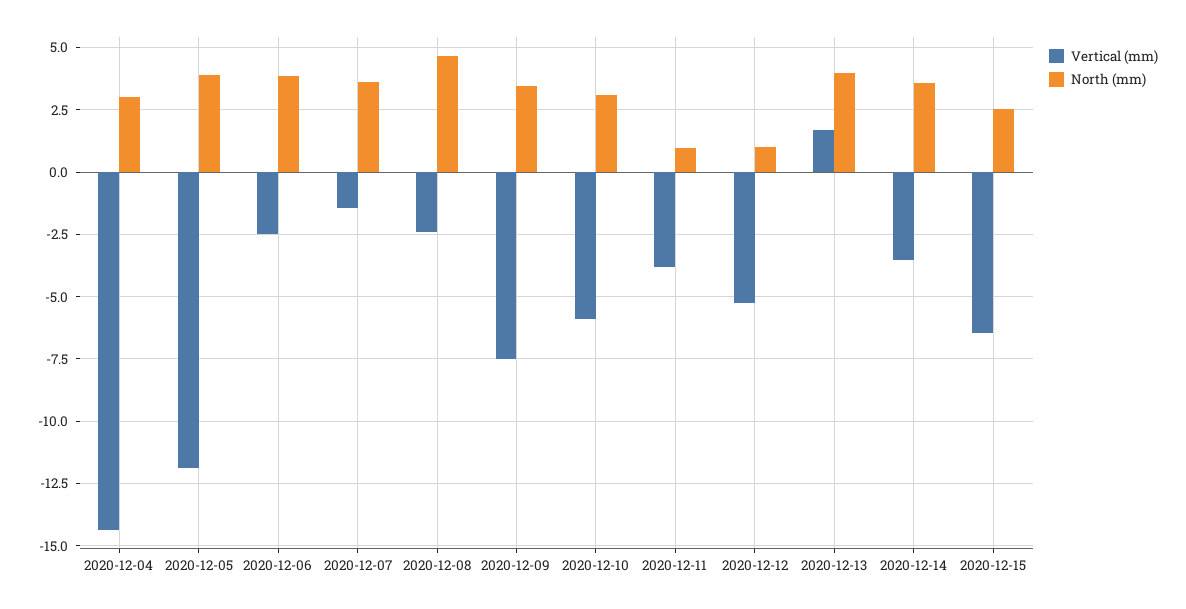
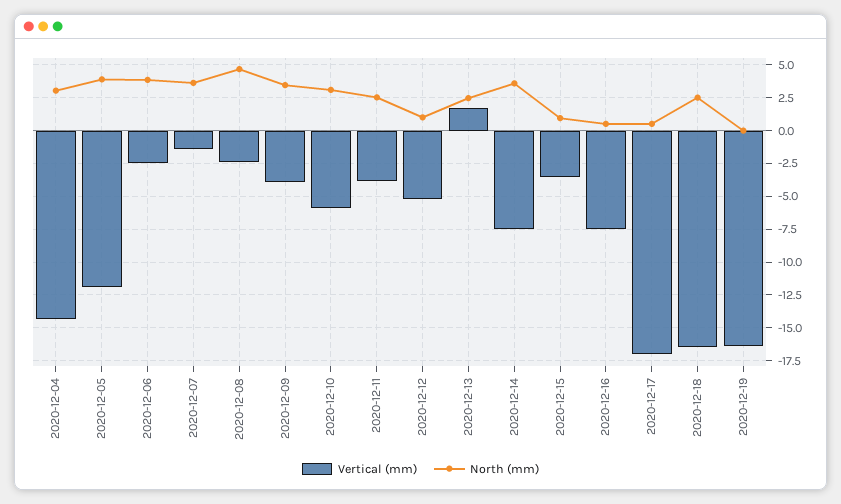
Vertical (mm), 2020-12-09: -7.5 -> -4
North (mm), 2020-12-11: 1 -> 2.5
North (mm), 2020-12-13: 4 -> 2.5
Vertical (mm), 2020-12-14: -3.5 -> -7.5
Vertical (mm), 2020-12-15: -6.5 -> -3.5
North (mm), 2020-12-15: 2.5 -> 1
Vertical (mm), 2020-12-16: none -> -7.5
North (mm), 2020-12-16: none -> 0.5
Vertical (mm), 2020-12-17: none -> -17
North (mm), 2020-12-17: none -> 0.5
Vertical (mm), 2020-12-18: none -> -16.5
North (mm), 2020-12-18: none -> 2.5
Vertical (mm), 2020-12-19: none -> -16.5
North (mm), 2020-12-19: none -> 0

